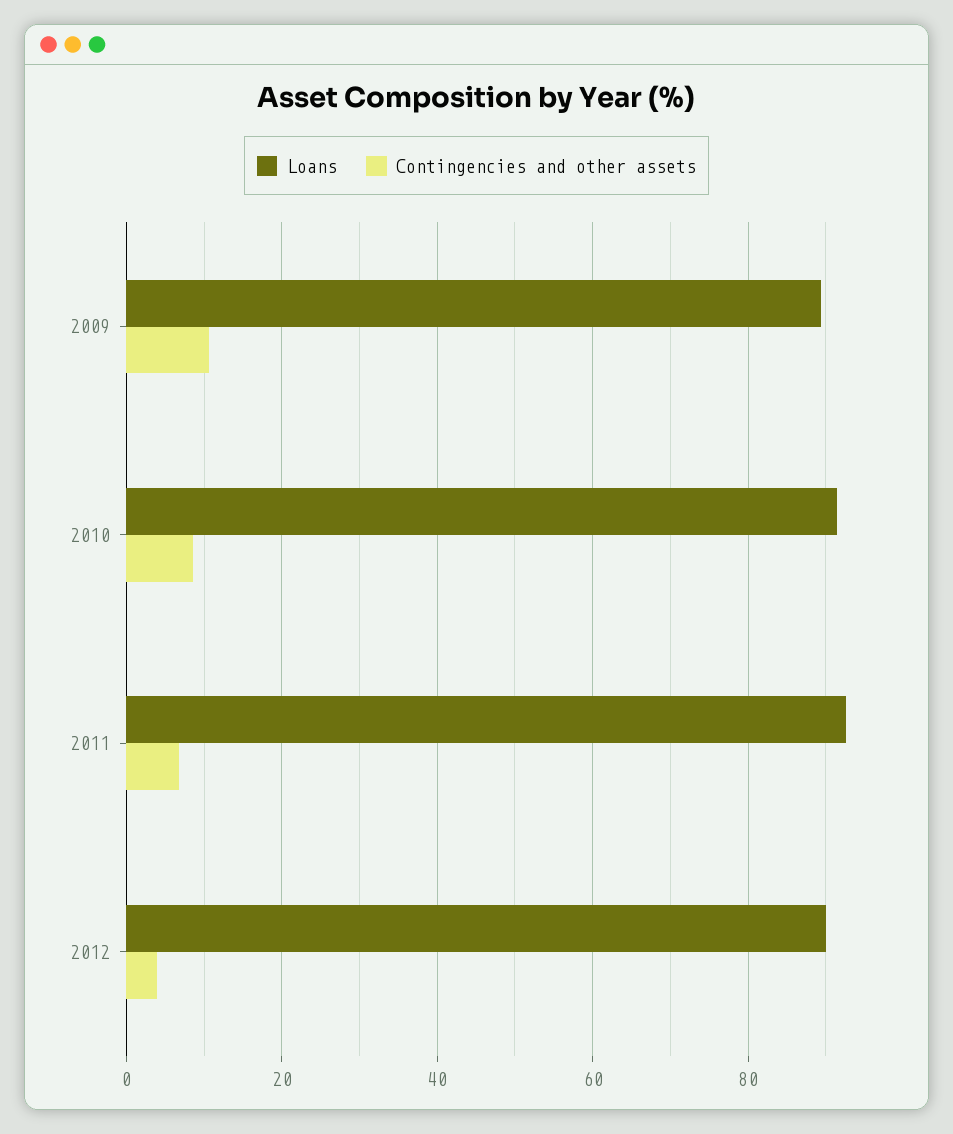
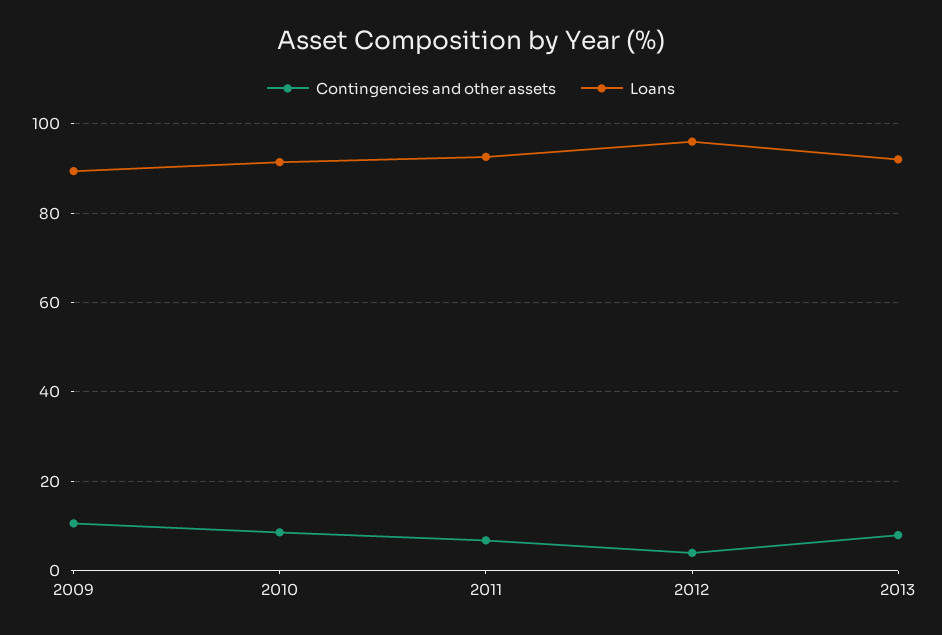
Loans, 2012: 90 -> 96
Contingencies and other assets, 2013: none -> 8
Loans, 2013: none -> 92

